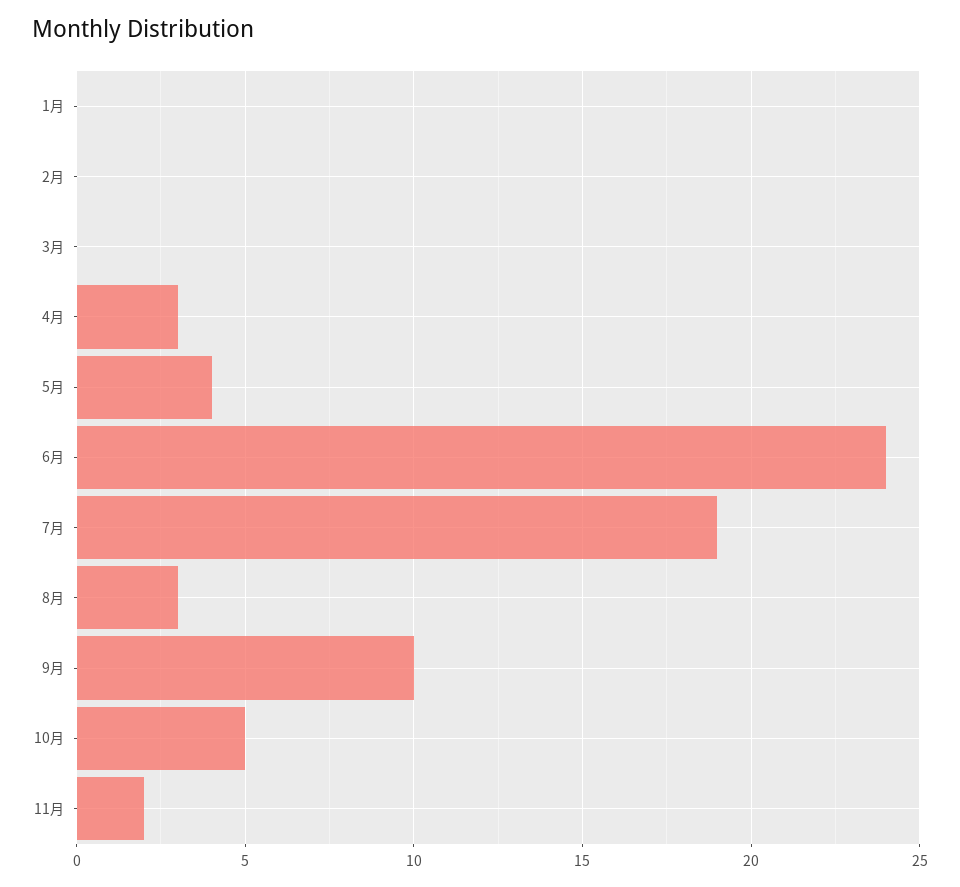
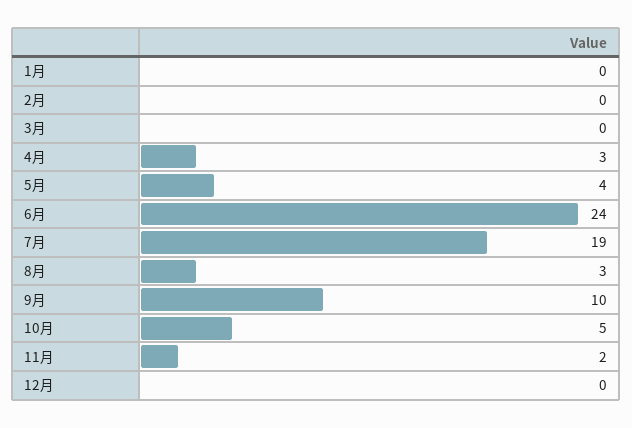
12月: none -> 0

